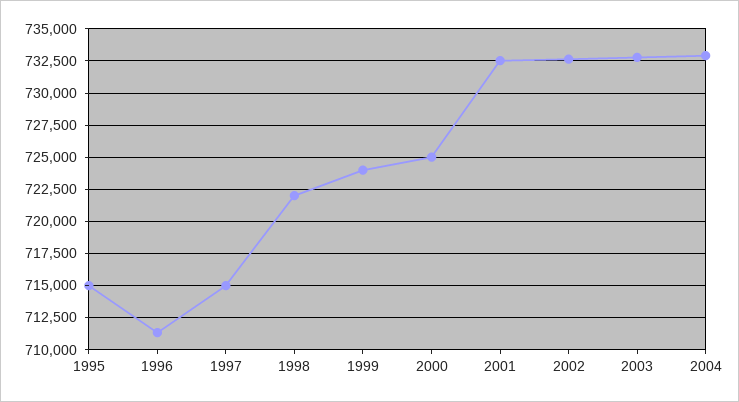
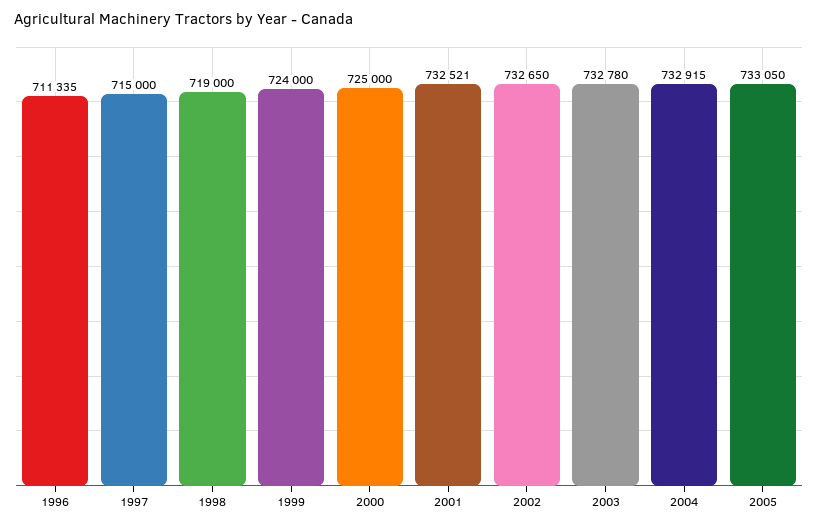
1995: 715000 -> none
1998: 722000 -> 719000
2005: none -> 733050

